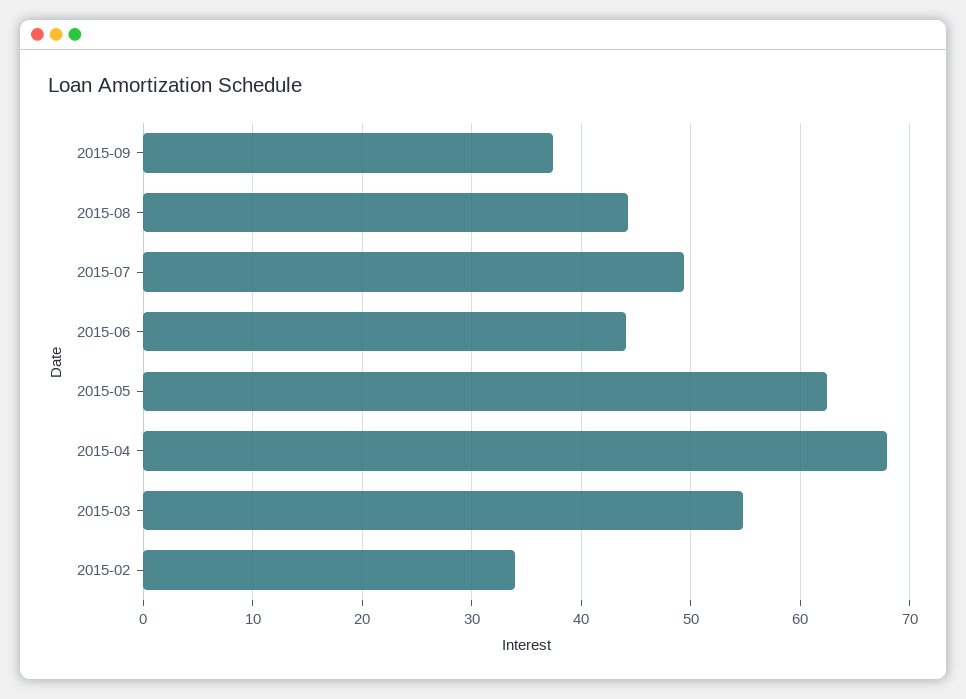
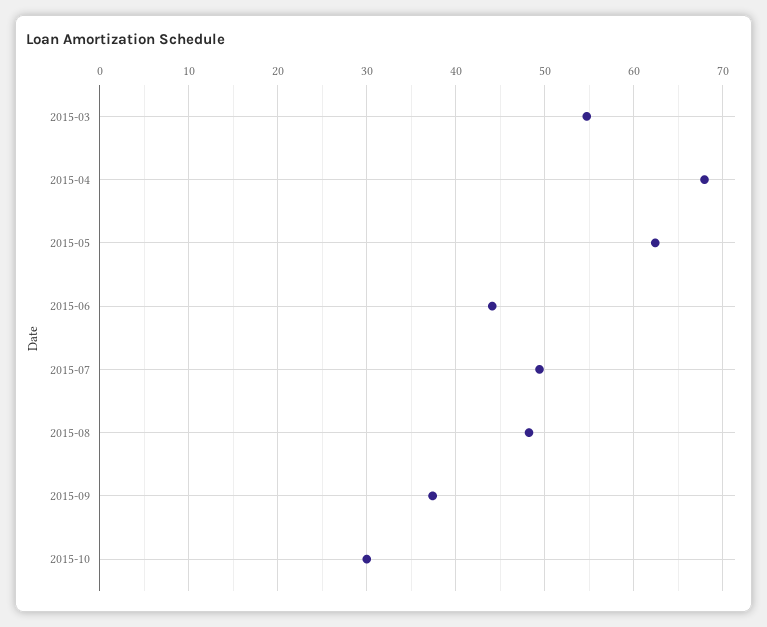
2015-08: 44 -> 48
2015-02: 34 -> none
2015-10: none -> 30

